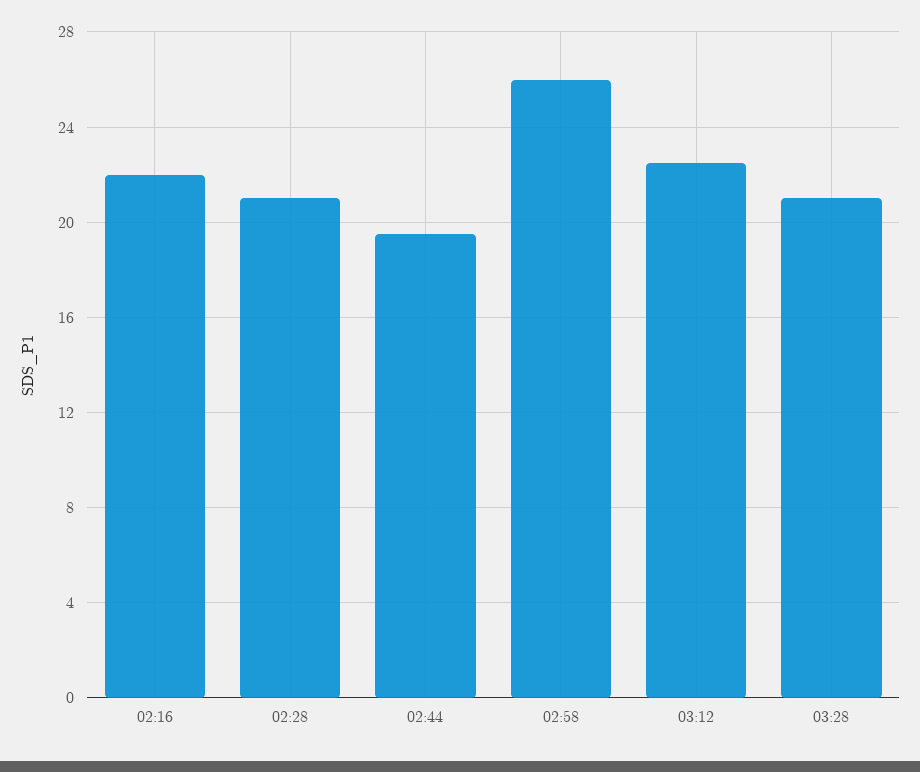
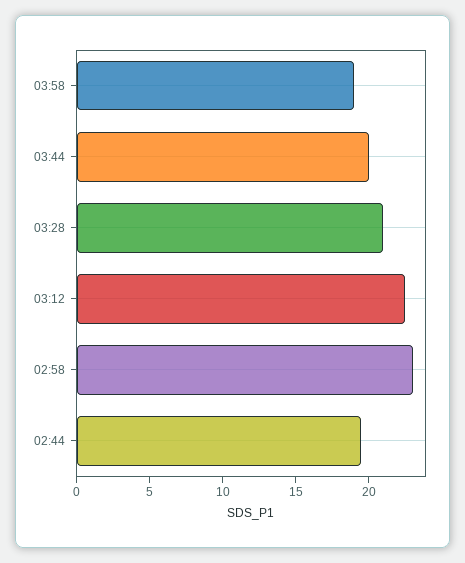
02:16: 22 -> none
02:28: 21 -> none
02:58: 26 -> 23
03:58: none -> 19
03:44: none -> 20

